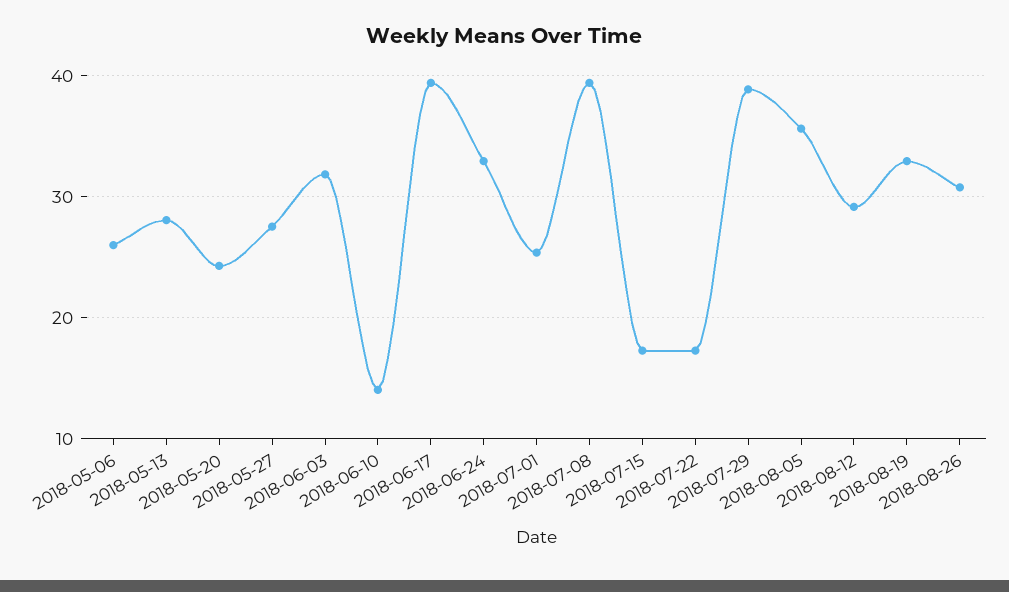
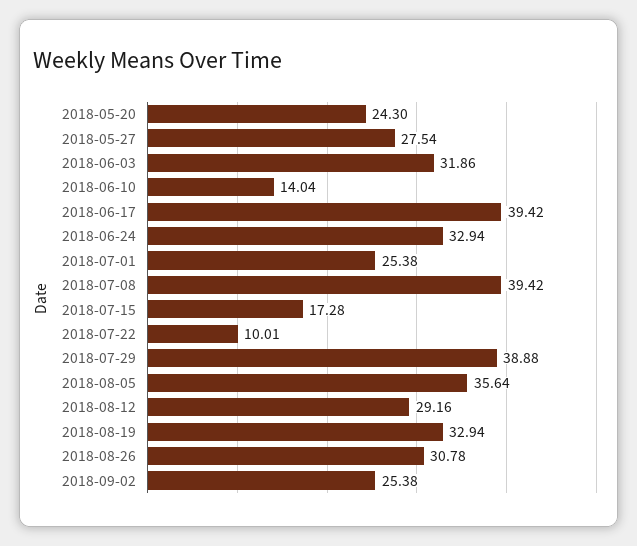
2018-05-06: 26 -> none
2018-05-13: 28 -> none
2018-07-22: 17 -> 10.01
2018-09-02: none -> 25.38

